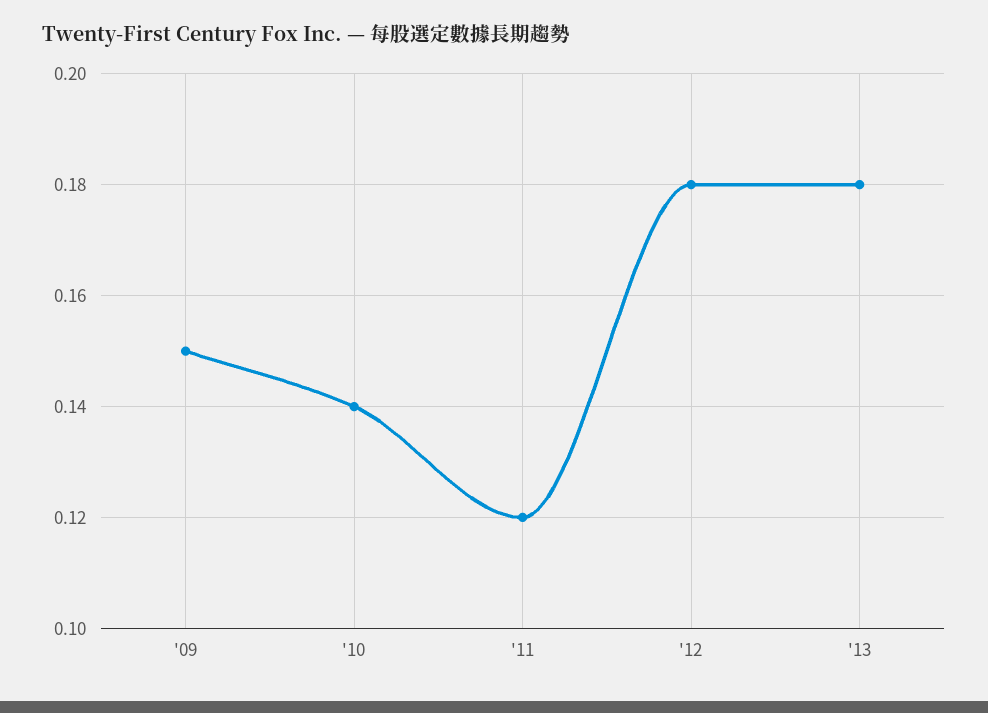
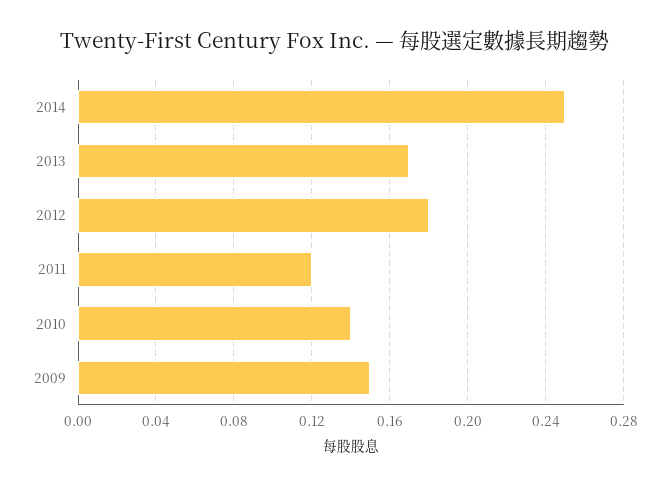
'13: 0.18 -> 0.17
2014: none -> 0.25

